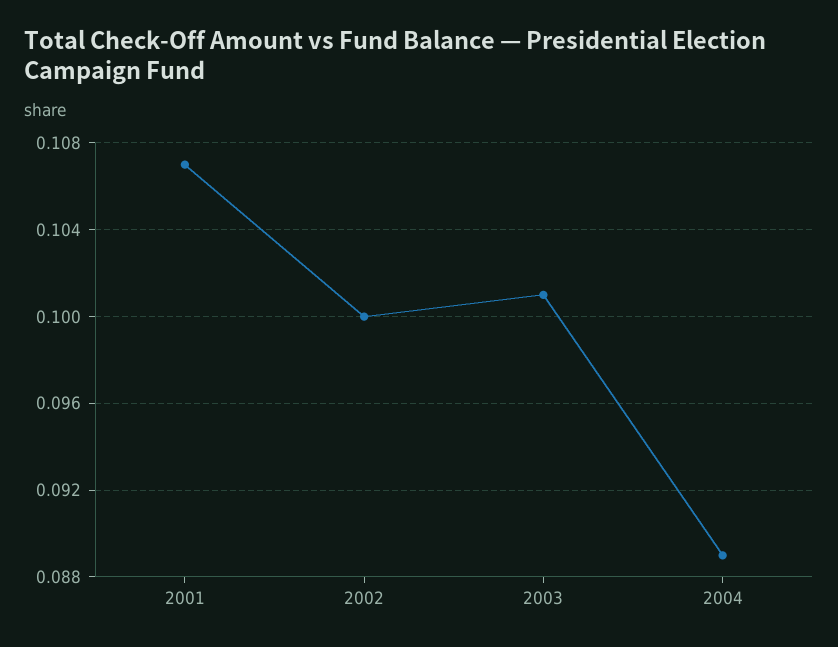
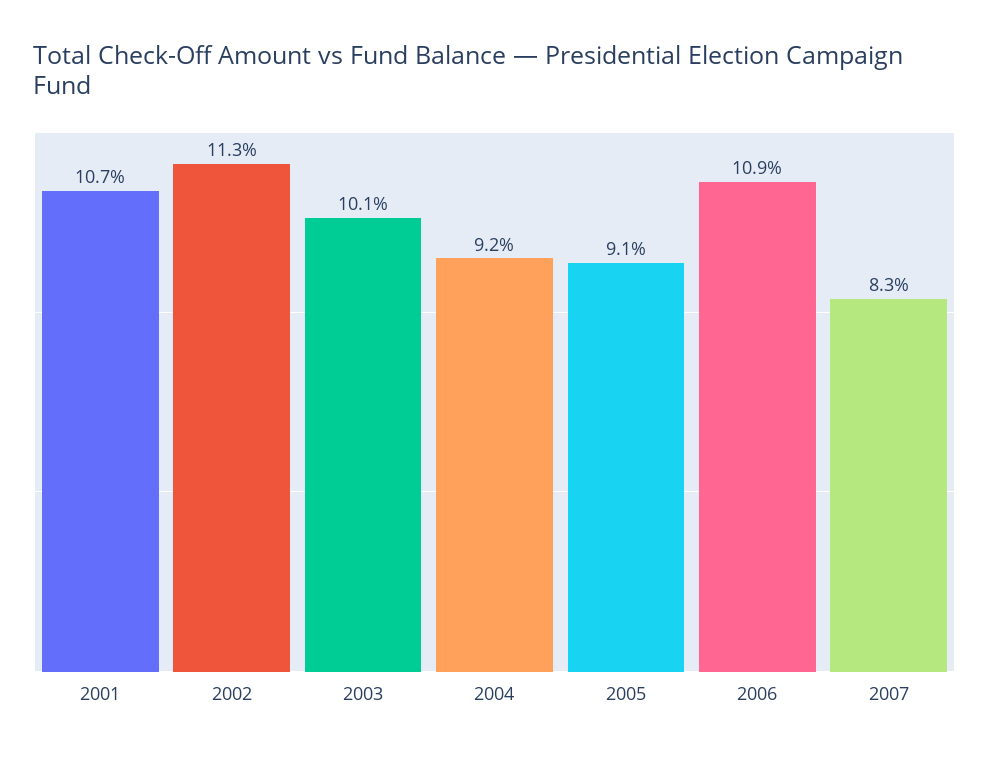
2002: 0.1 -> 0.113
2004: 0.089 -> 0.092
2005: none -> 0.091
2006: none -> 0.109
2007: none -> 0.083

